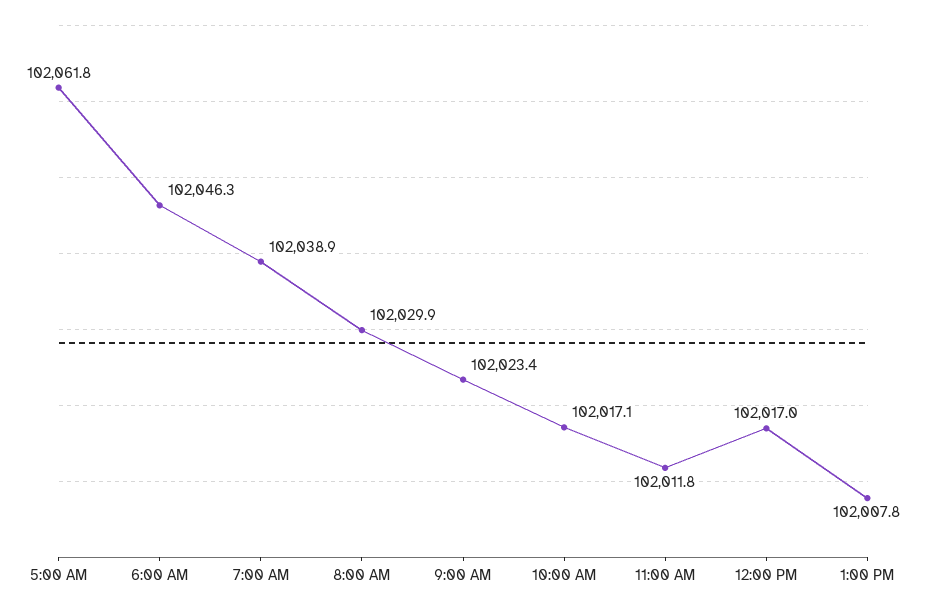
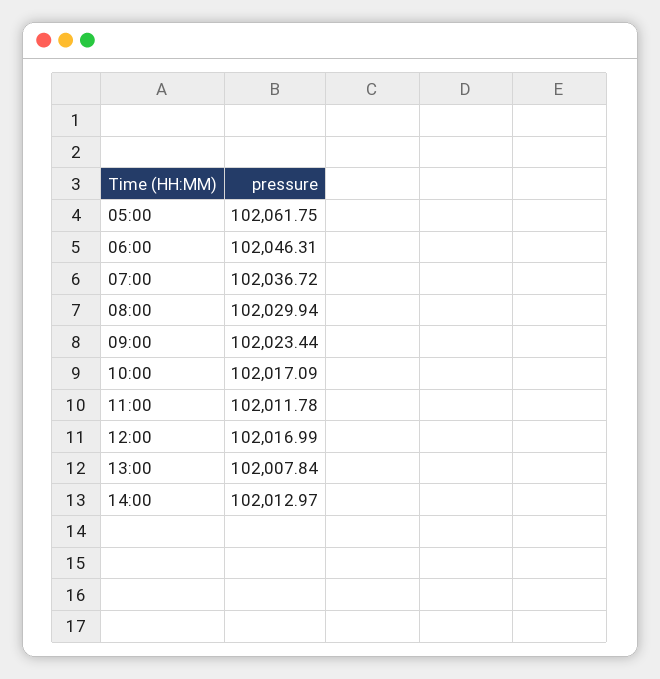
7:00 AM: 102038.9 -> 102036.72
14:00: none -> 102012.97

